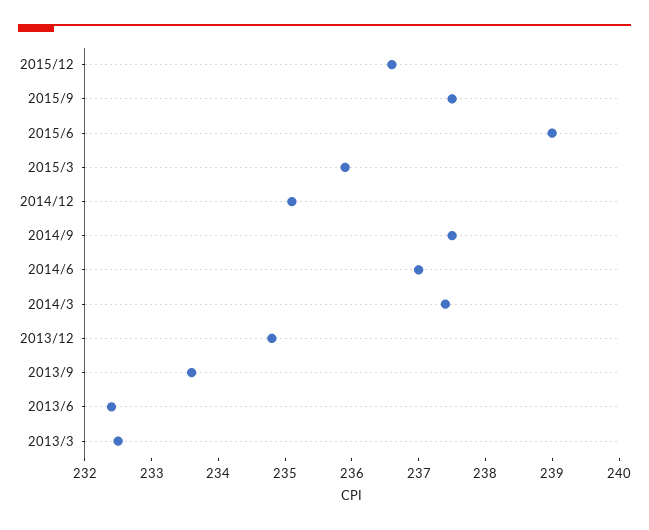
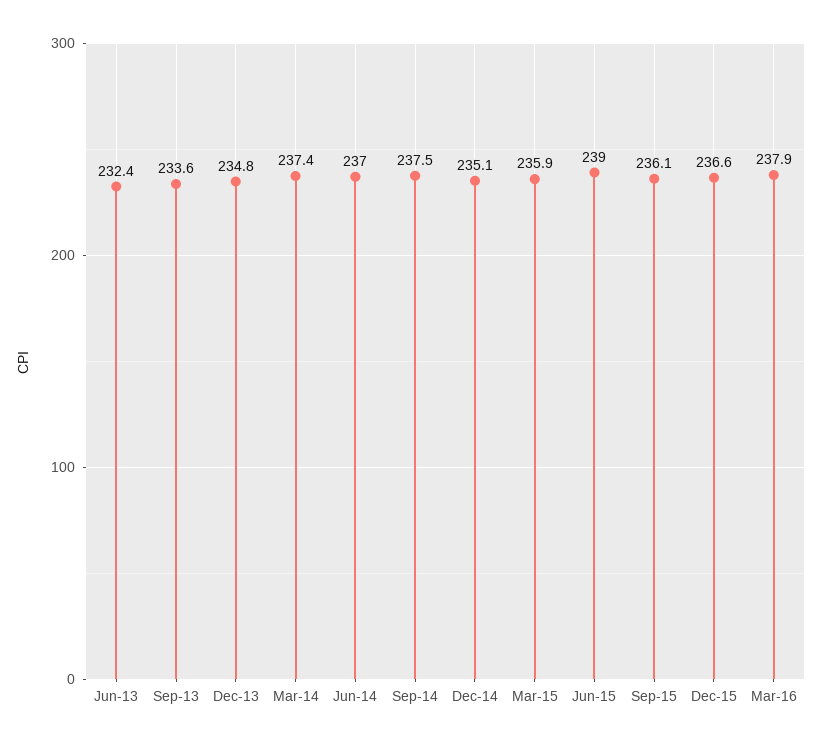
2015/9: 237.5 -> 236.1
2013/3: 232.5 -> none
Mar-16: none -> 237.9

